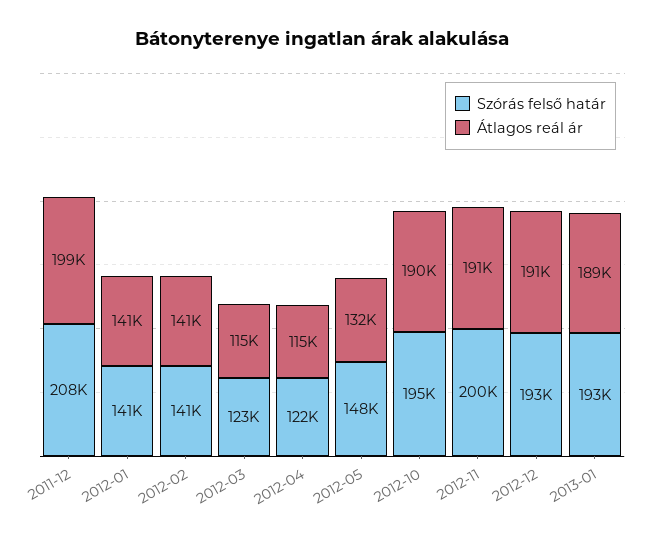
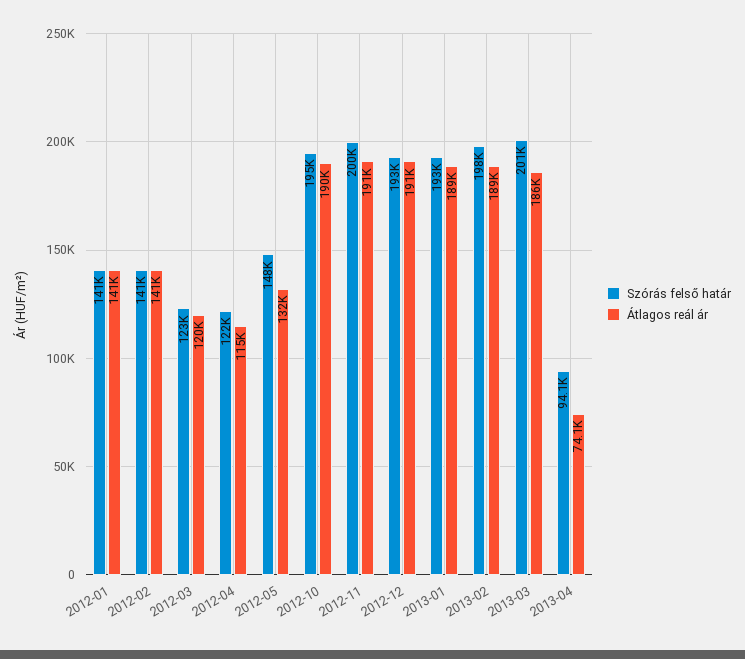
Szórás felső határ, 2011-12: 208000 -> none
Átlagos reál ár, 2011-12: 199000 -> none
Átlagos reál ár, 2012-03: 115000 -> 120000
Szórás felső határ, 2013-02: none -> 198000
Átlagos reál ár, 2013-02: none -> 189000
Szórás felső határ, 2013-03: none -> 201000
Átlagos reál ár, 2013-03: none -> 186000
Szórás felső határ, 2013-04: none -> 94100
Átlagos reál ár, 2013-04: none -> 74100

